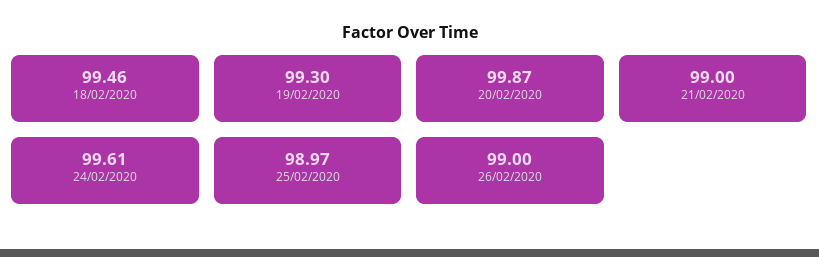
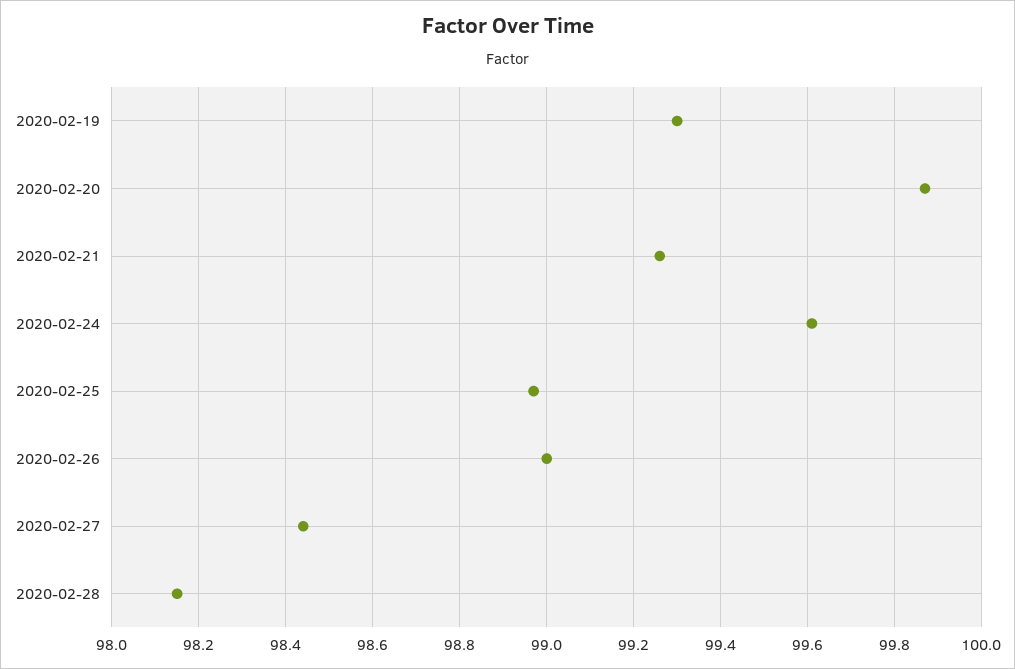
18/02/2020: 99.46 -> none
21/02/2020: 99 -> 99.25
2020-02-27: none -> 98.45
2020-02-28: none -> 98.15

